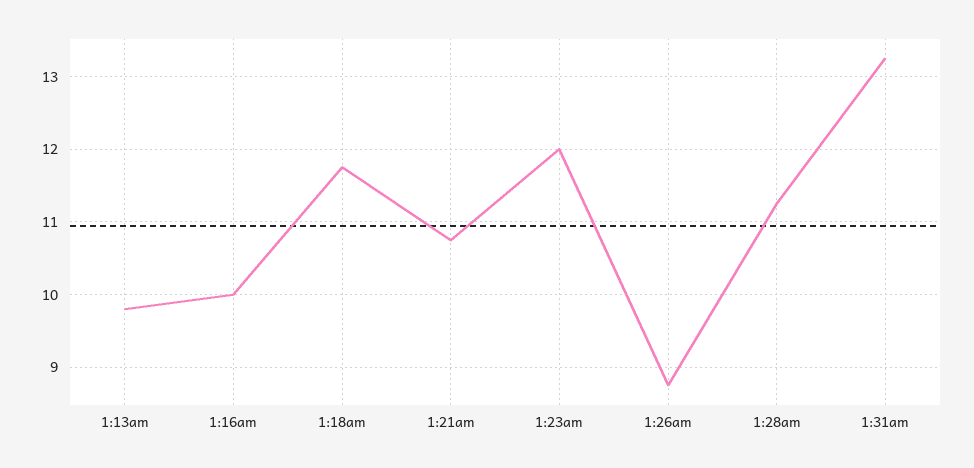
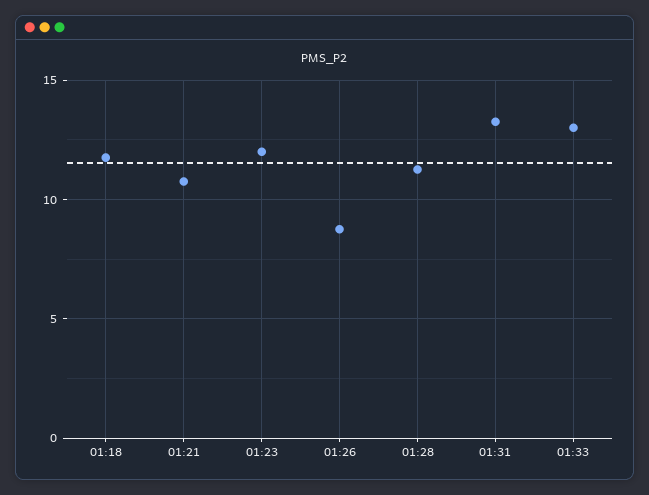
1:13am: 9.8 -> none
1:16am: 10 -> none
01:33: none -> 13

